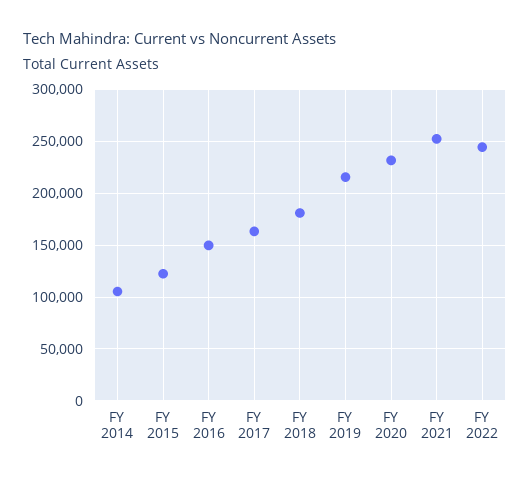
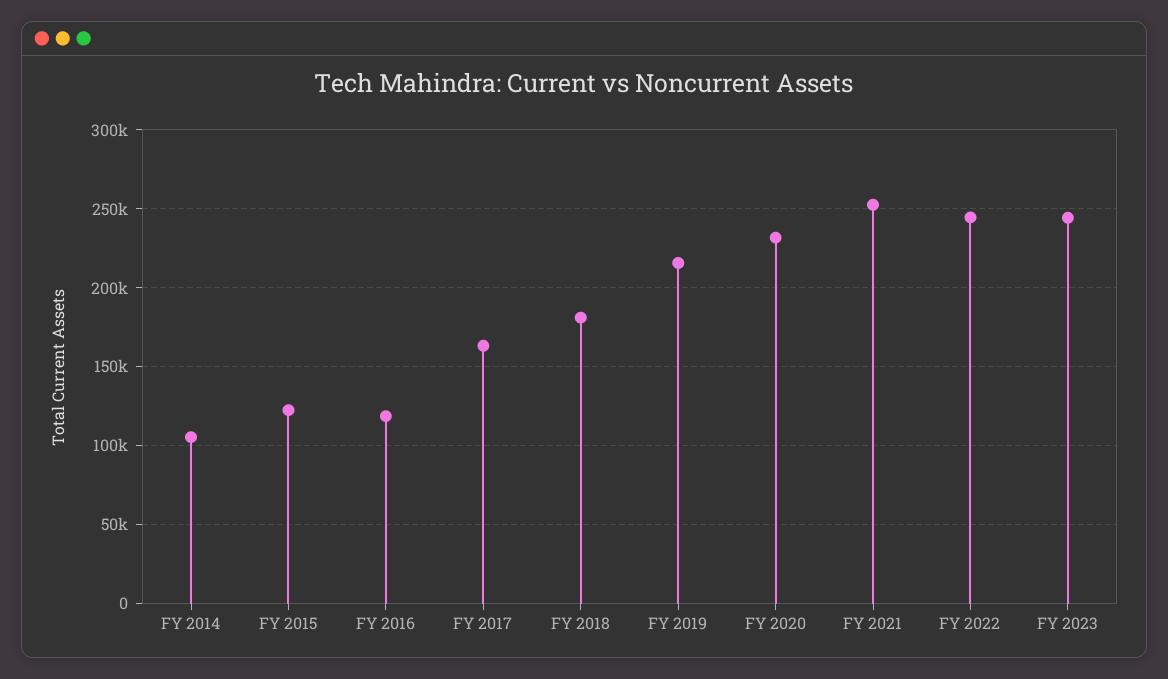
FY 2016: 150000 -> 120000
FY 2023: none -> 245000

